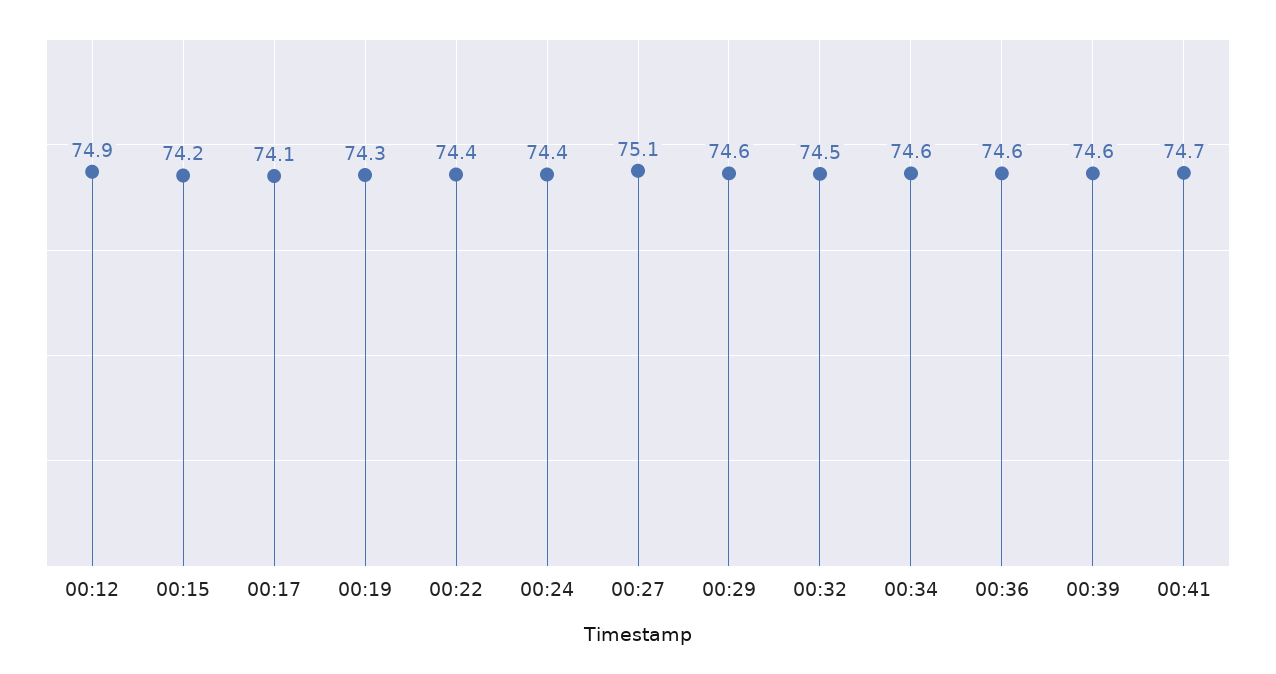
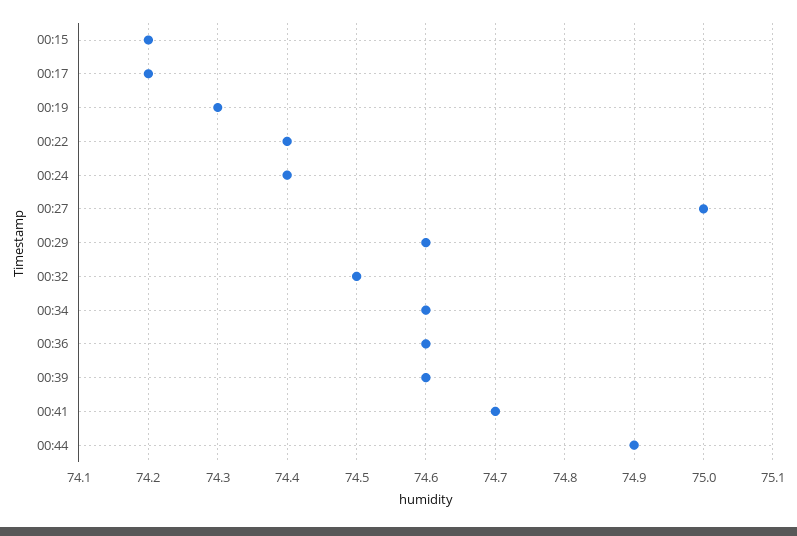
00:12: 74.9 -> none
00:17: 74.1 -> 74.2
00:27: 75.1 -> 75
00:44: none -> 74.9

